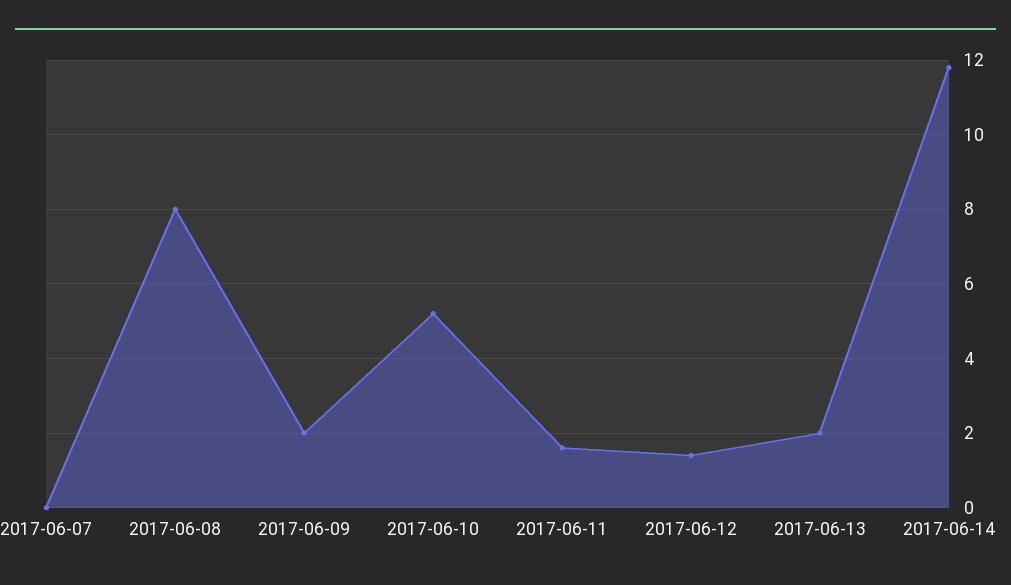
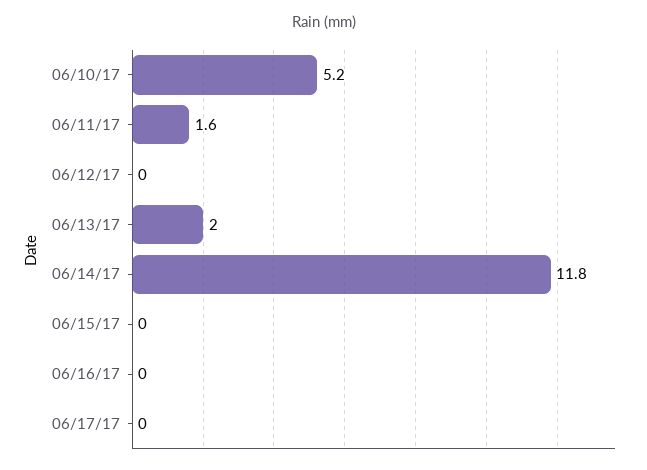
2017-06-07: 0 -> none
2017-06-08: 8 -> none
2017-06-09: 2 -> none
2017-06-12: 1.5 -> 0
06/15/17: none -> 0
06/16/17: none -> 0
06/17/17: none -> 0

